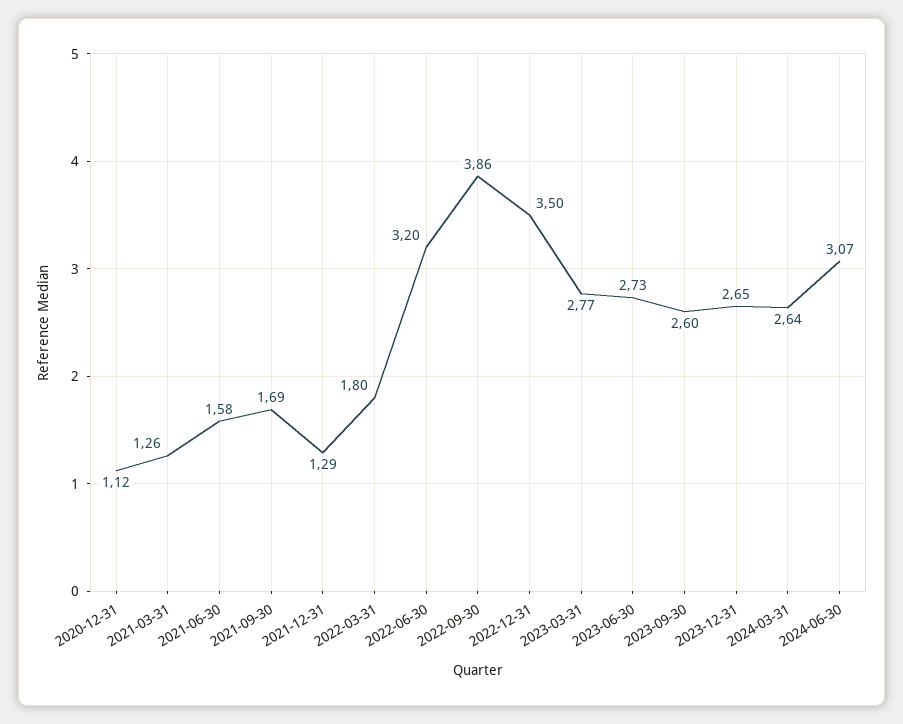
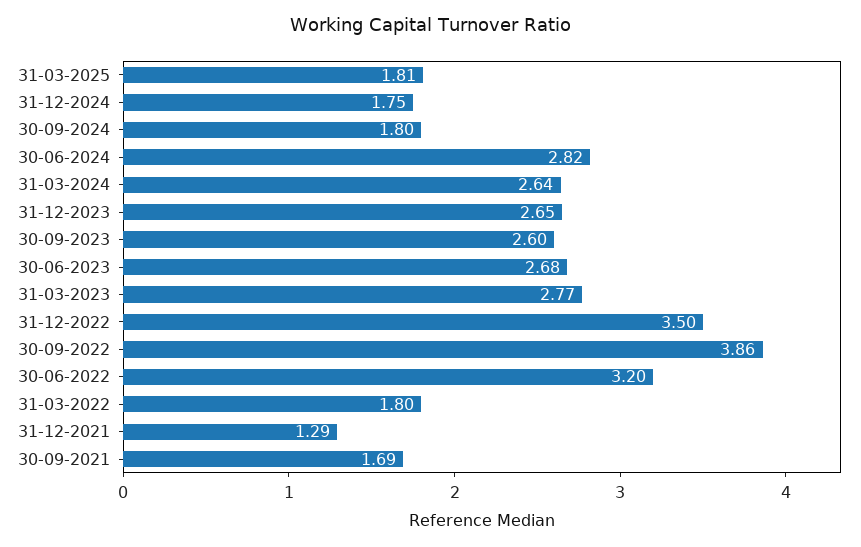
2020-12-31: 1.12 -> none
2021-03-31: 1.26 -> none
2021-06-30: 1.58 -> none
2023-06-30: 2.73 -> 2.68
2024-06-30: 3.07 -> 2.82
31-03-2025: none -> 1.81
31-12-2024: none -> 1.75
30-09-2024: none -> 1.8

